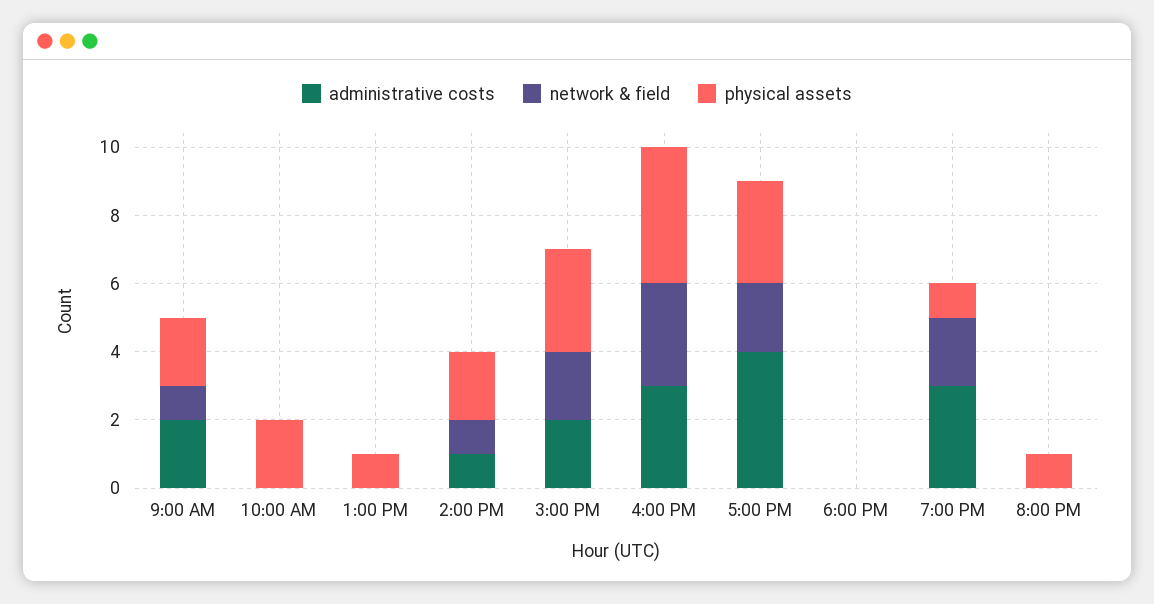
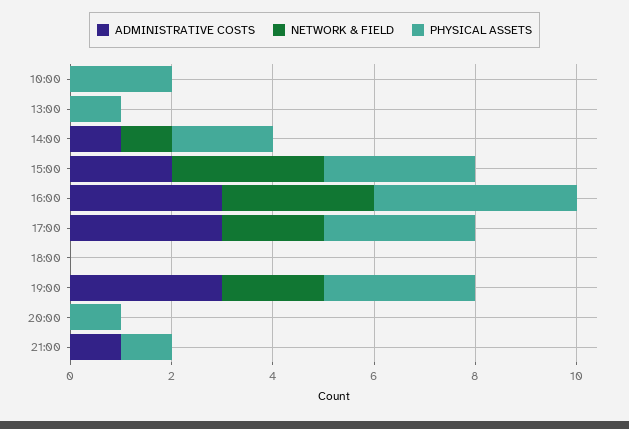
administrative costs, 9:00 AM: 2 -> none
network & field, 9:00 AM: 1 -> none
physical assets, 9:00 AM: 2 -> none
network & field, 3:00 PM: 2 -> 3
administrative costs, 5:00 PM: 4 -> 3
physical assets, 7:00 PM: 1 -> 3
administrative costs, 21:00: none -> 1
network & field, 21:00: none -> 0
physical assets, 21:00: none -> 1

